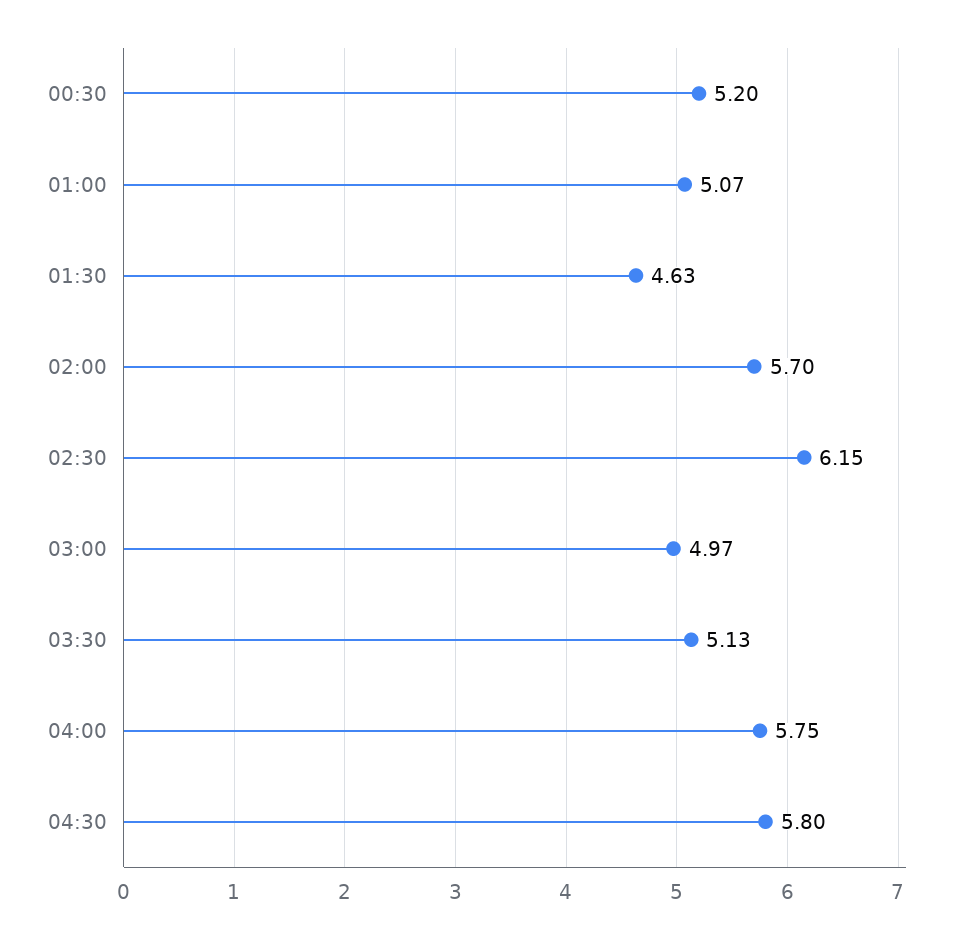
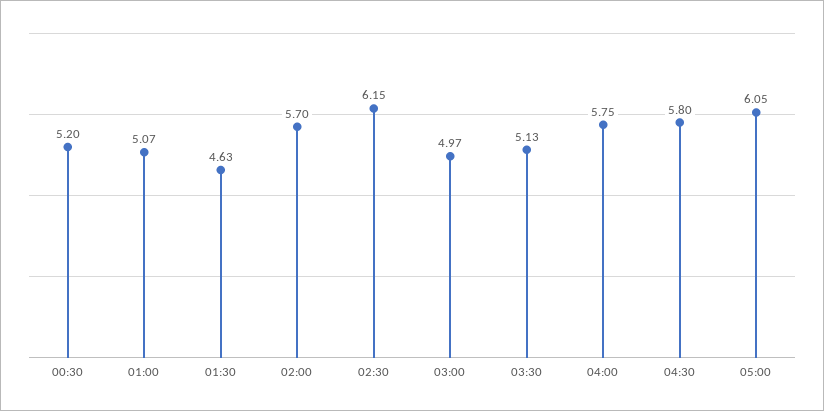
05:00: none -> 6.05

